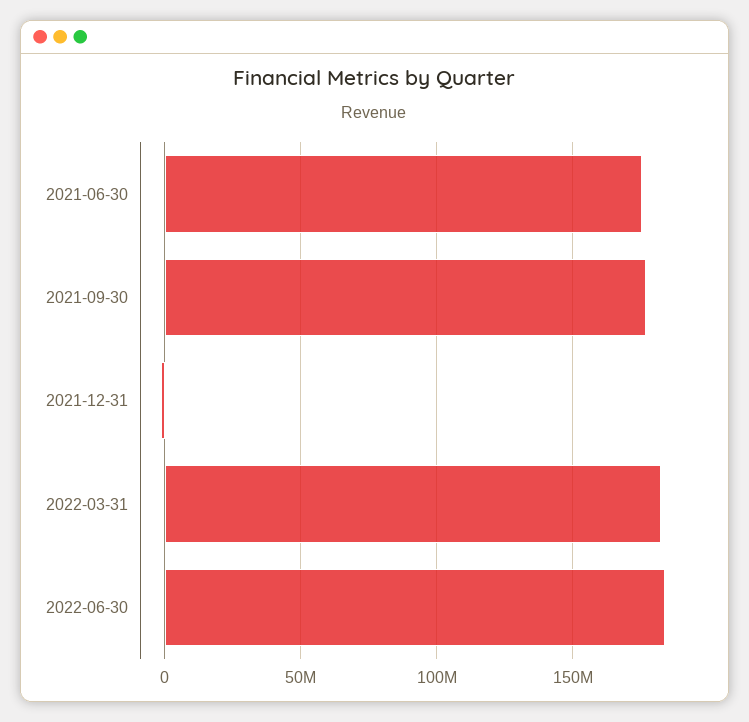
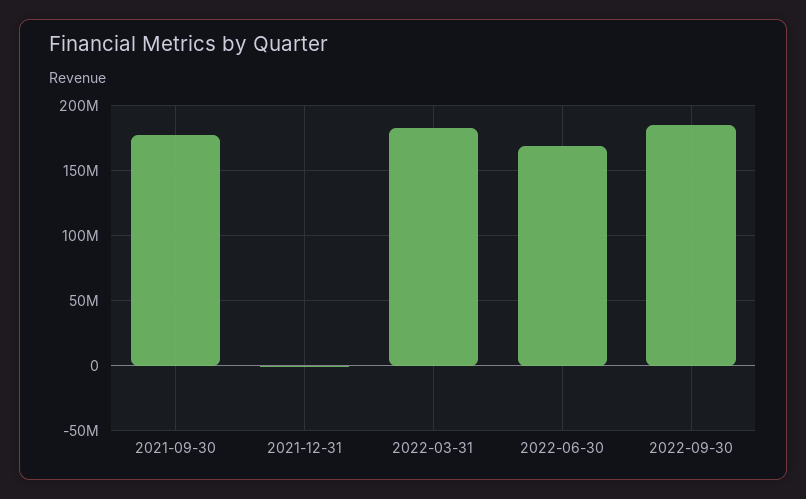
2021-06-30: 175000000 -> none
2022-06-30: 185000000 -> 170000000
2022-09-30: none -> 185000000

